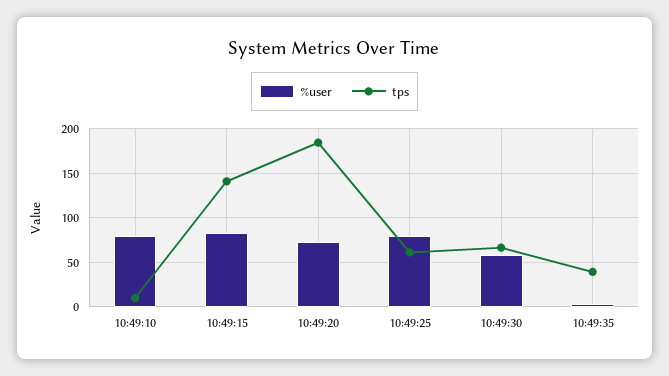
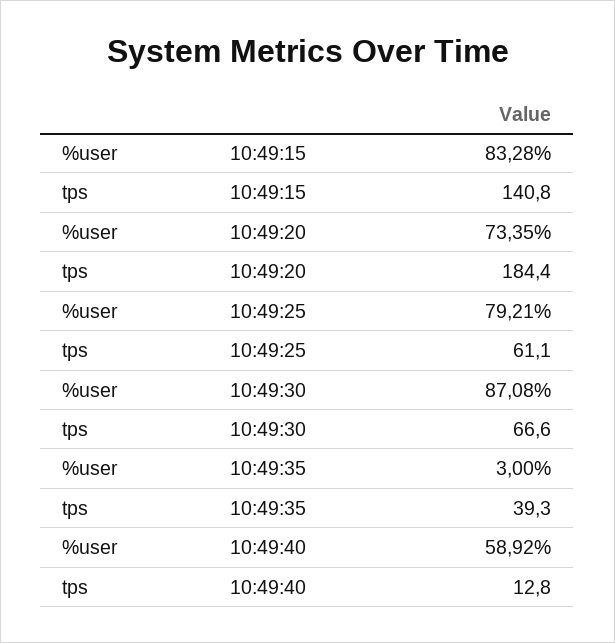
%user, 10:49:10: 80 -> none
tps, 10:49:10: 10 -> none
%user, 10:49:30: 60 -> 87.08
%user, 10:49:40: none -> 58.92
tps, 10:49:40: none -> 12.8

